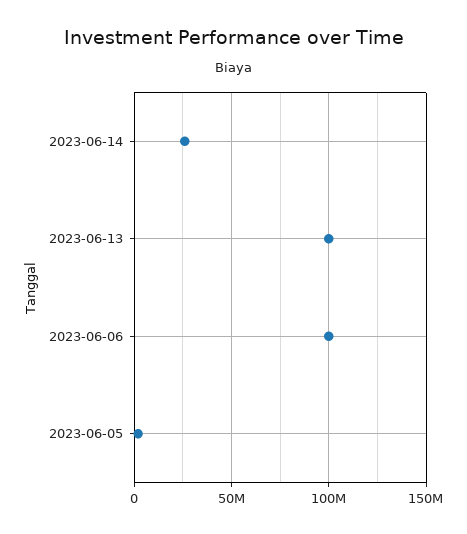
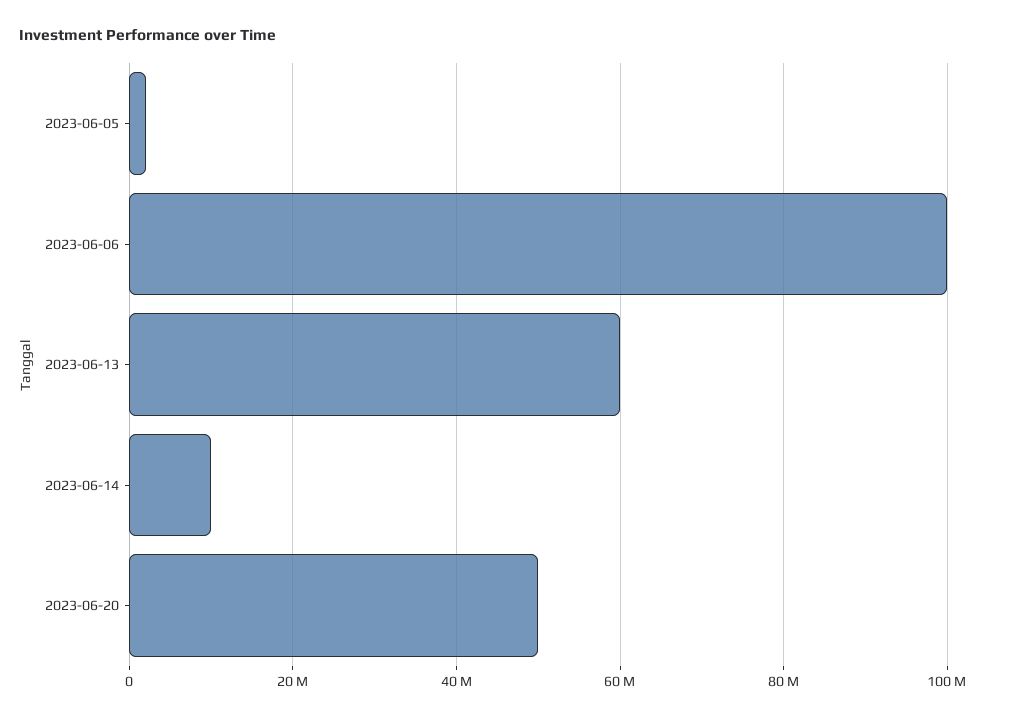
2023-06-14: 25000000 -> 10000000
2023-06-13: 100000000 -> 60000000
2023-06-20: none -> 50000000

